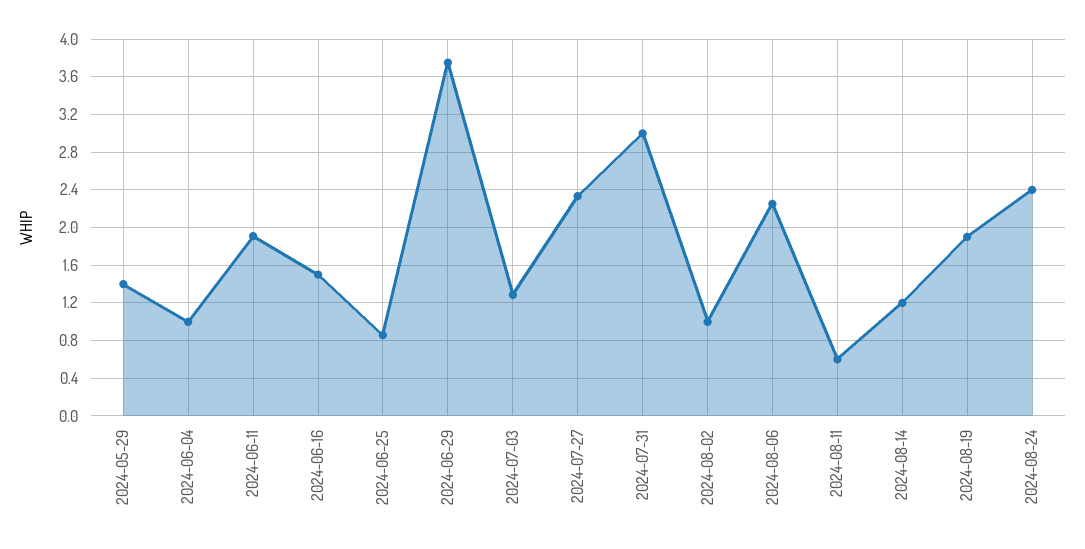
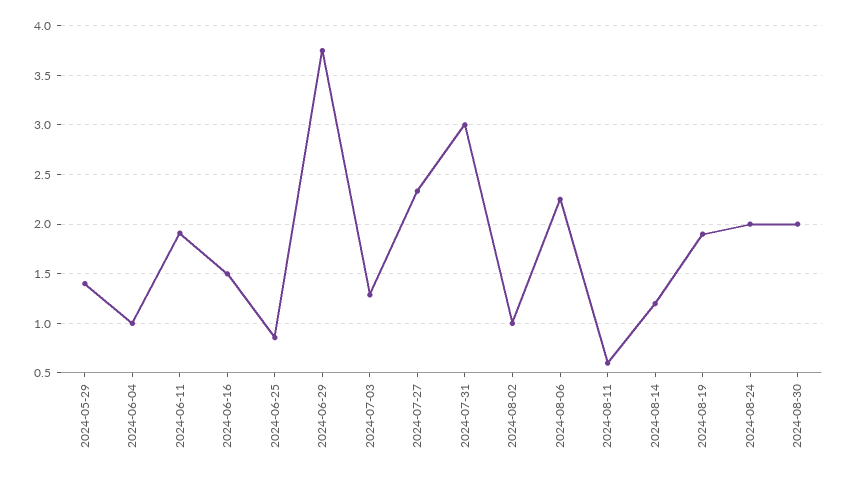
2024-08-24: 2.4 -> 2
2024-08-30: none -> 2

